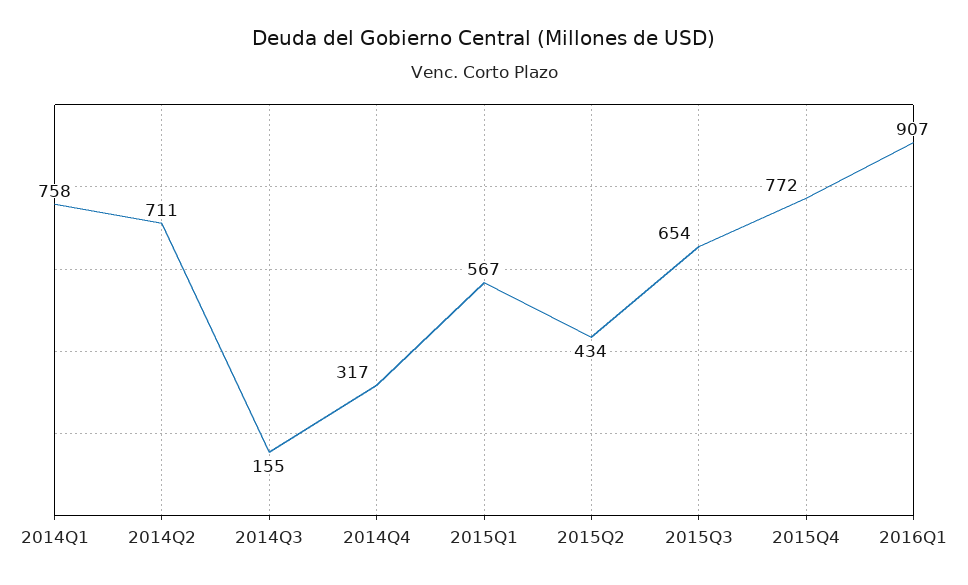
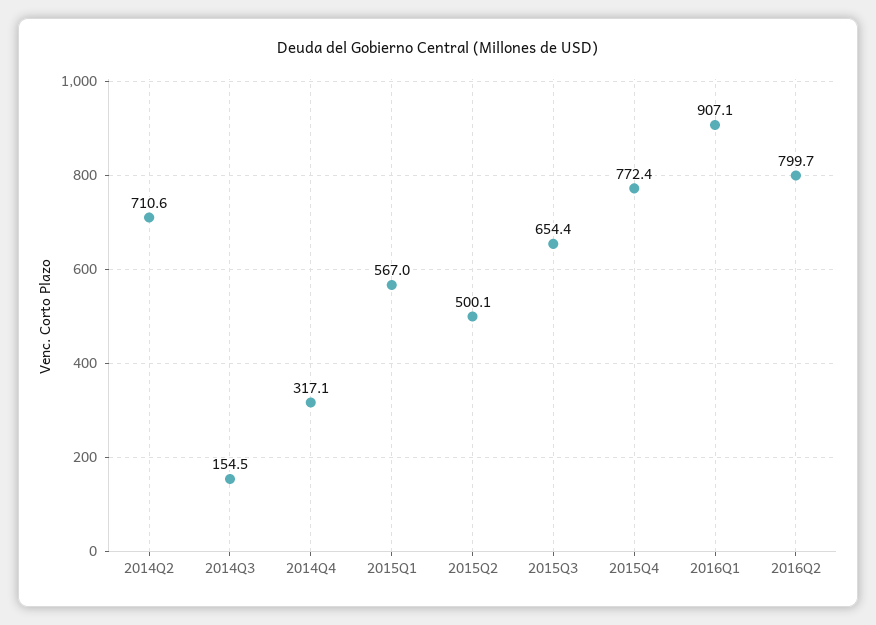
2014Q1: 758 -> none
2015Q2: 434 -> 500.1
2016Q2: none -> 799.7

